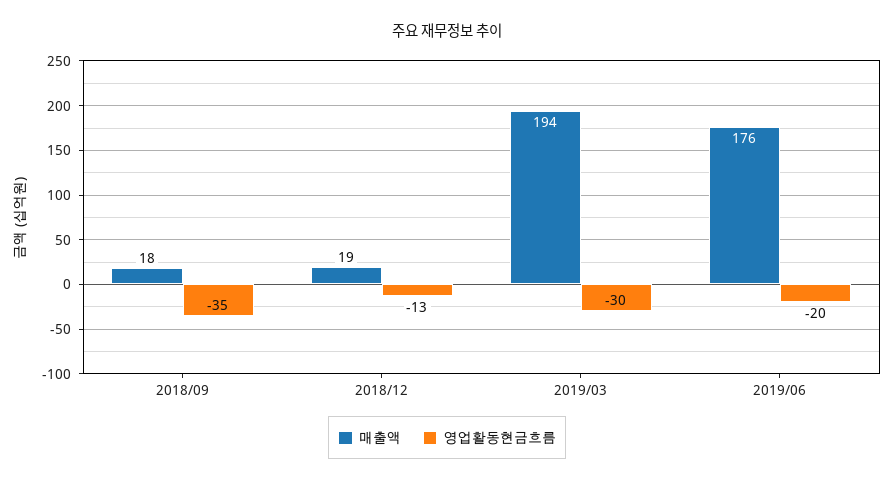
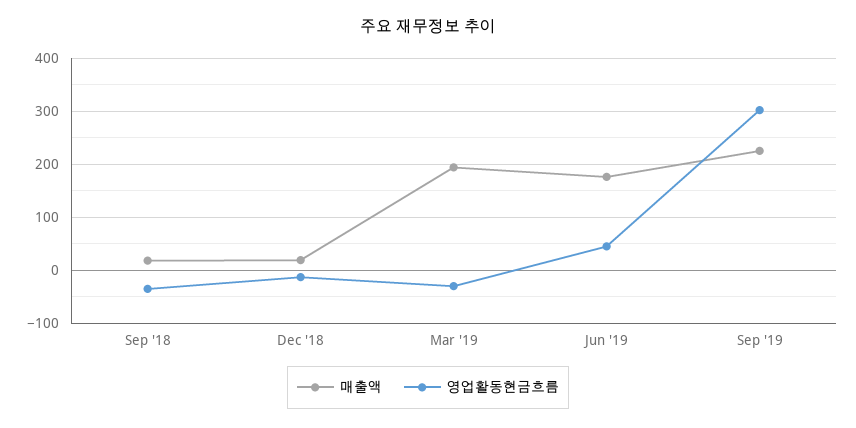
영업활동현금흐름, 2019/06: -20 -> 40
매출액, Sep '19: none -> 220
영업활동현금흐름, Sep '19: none -> 300

